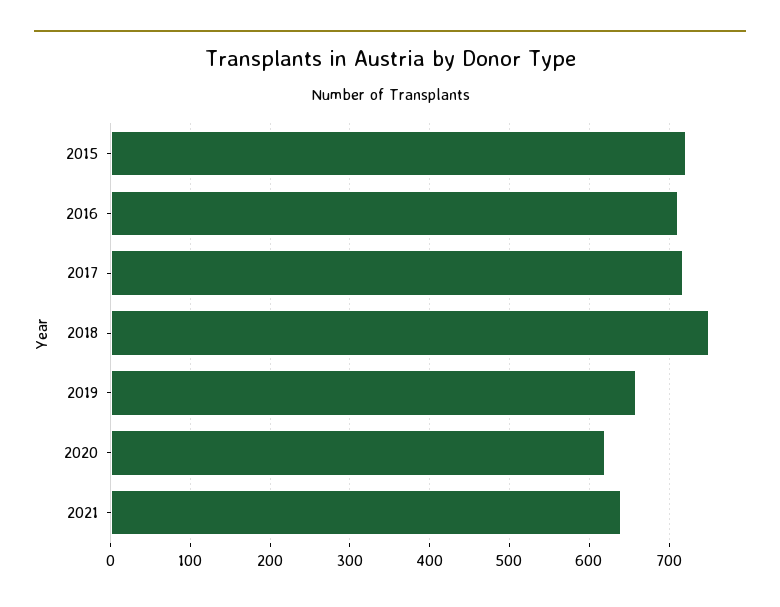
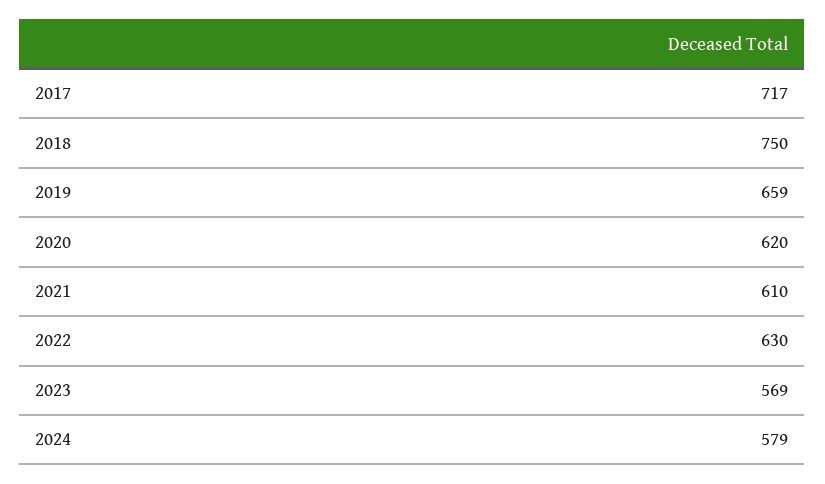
2015: 720 -> none
2016: 710 -> none
2021: 640 -> 610
2022: none -> 630
2023: none -> 569
2024: none -> 579

